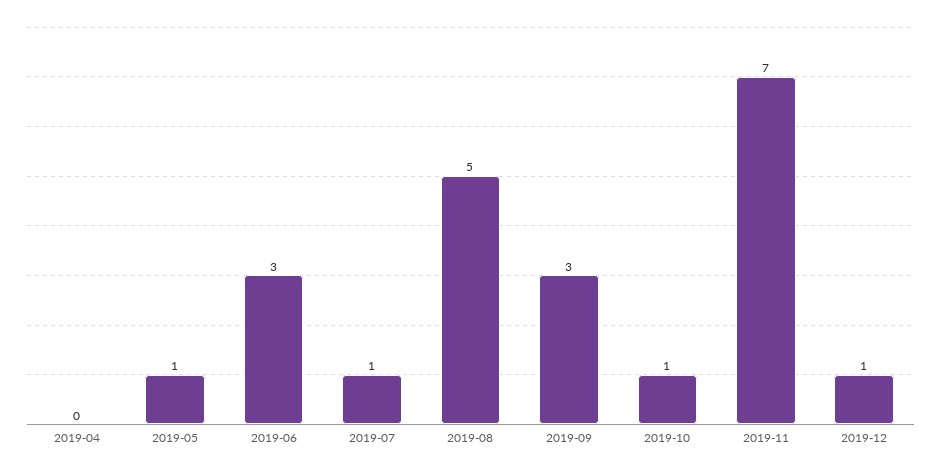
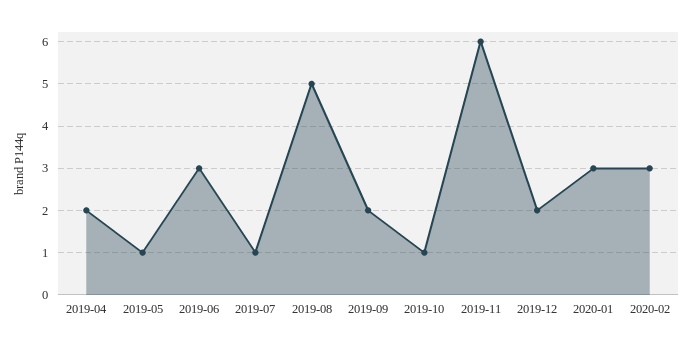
2019-04: 0 -> 2
2019-09: 3 -> 2
2019-11: 7 -> 6
2019-12: 1 -> 2
2020-01: none -> 3
2020-02: none -> 3

